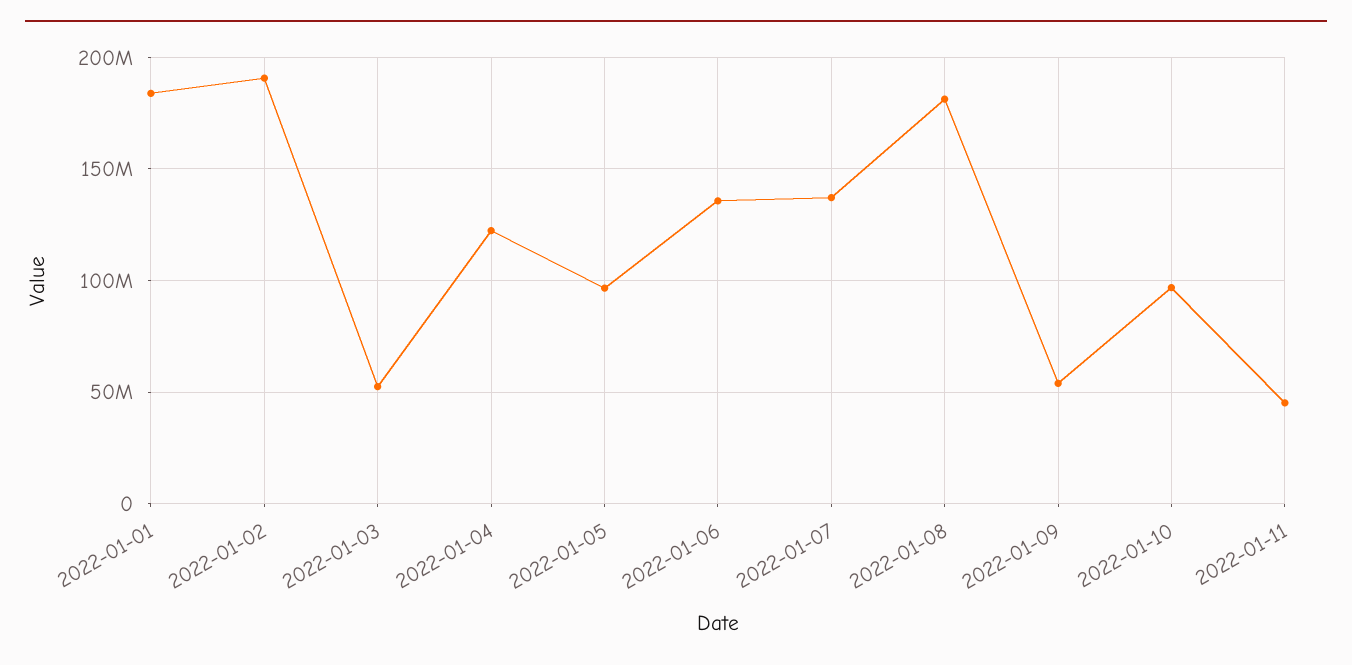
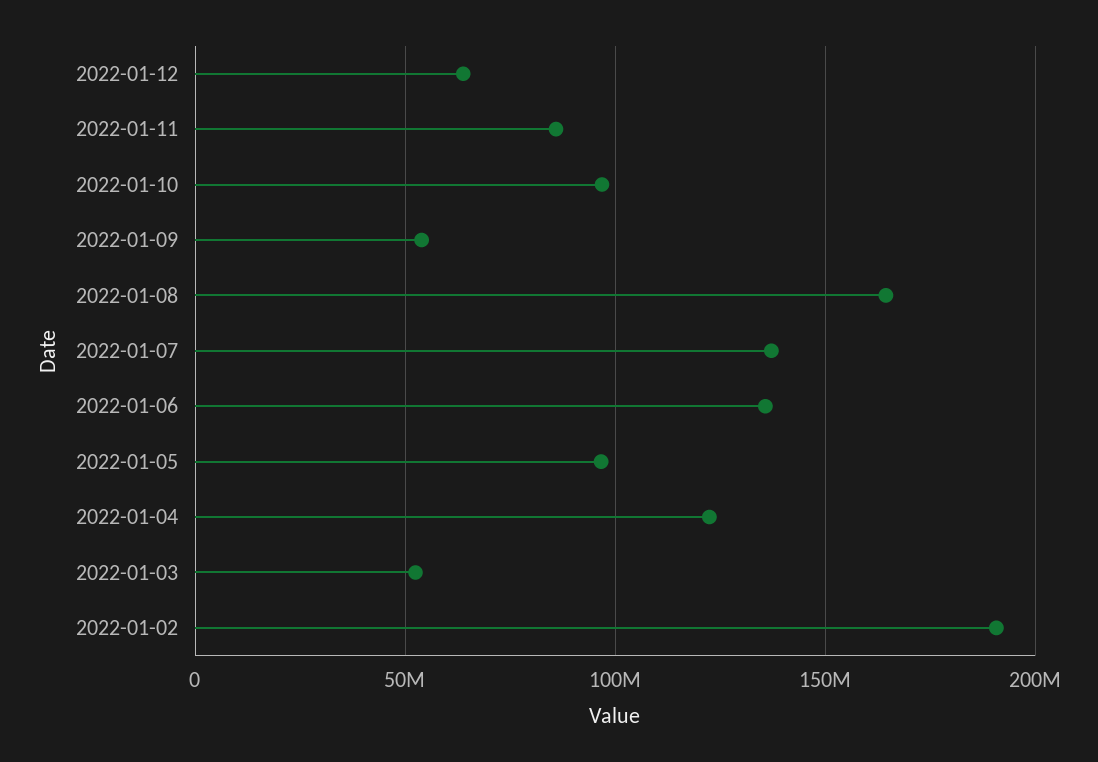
2022-01-01: 185000000 -> none
2022-01-08: 180000000 -> 165000000
2022-01-11: 45000000 -> 85000000
2022-01-12: none -> 65000000

